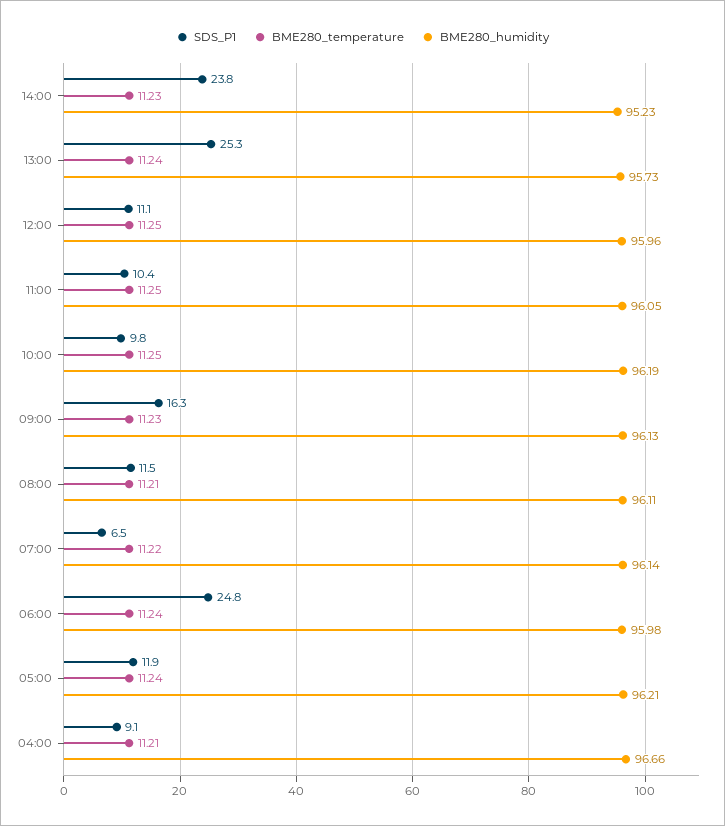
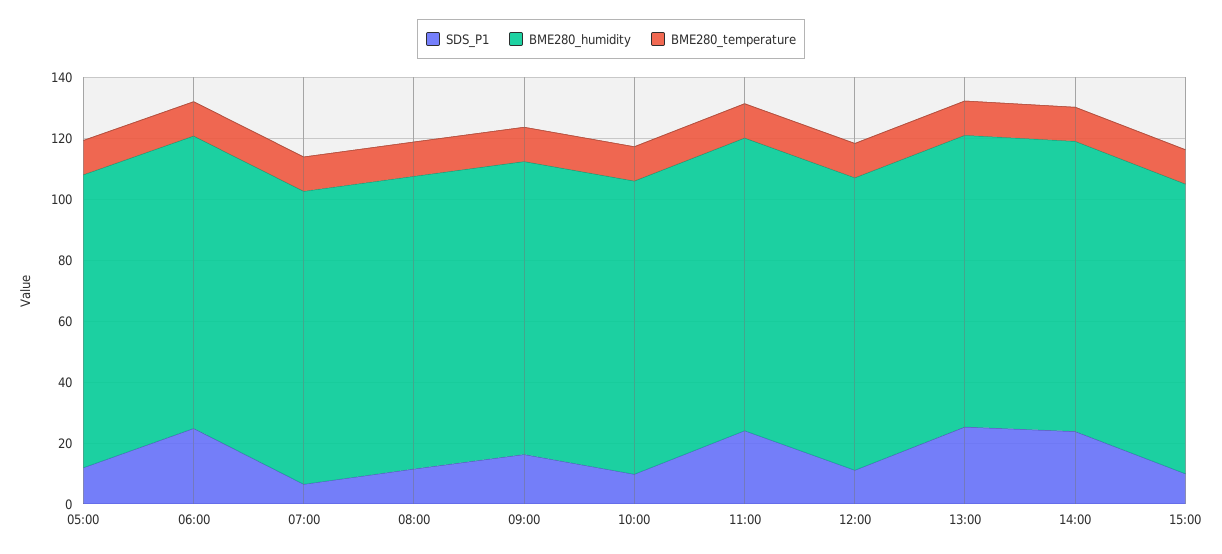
SDS_P1, 11:00: 10.4 -> 25
SDS_P1, 04:00: 9.1 -> none
BME280_temperature, 04:00: 11.21 -> none
BME280_humidity, 04:00: 96.66 -> none
SDS_P1, 15:00: none -> 10
BME280_humidity, 15:00: none -> 95
BME280_temperature, 15:00: none -> 10

